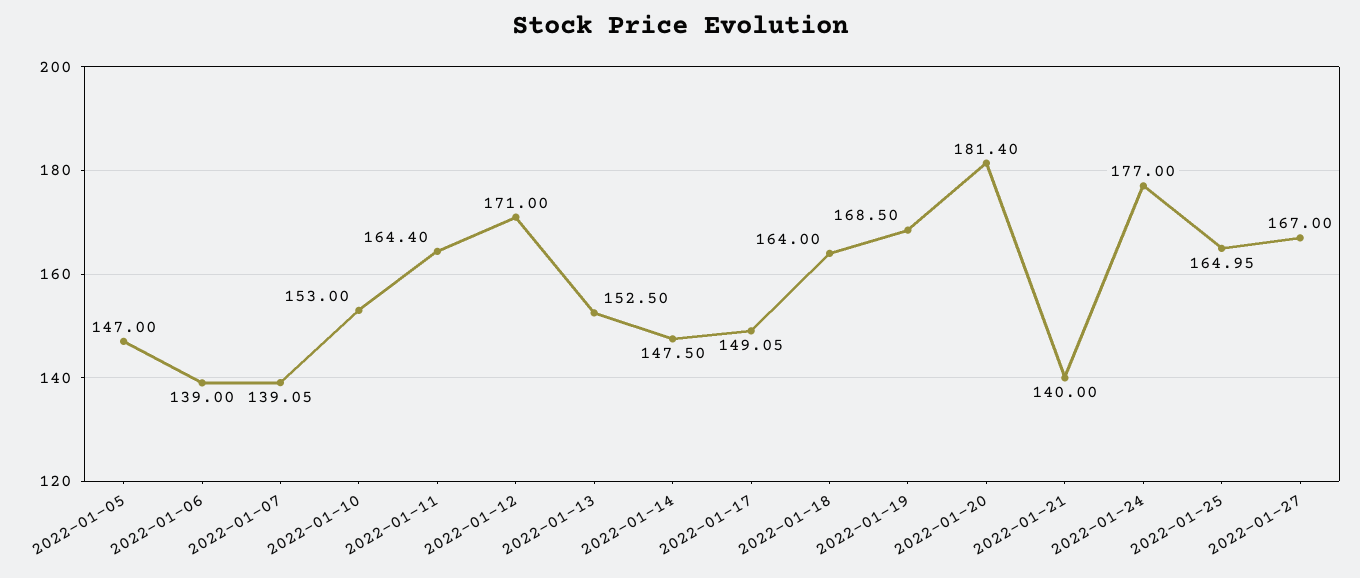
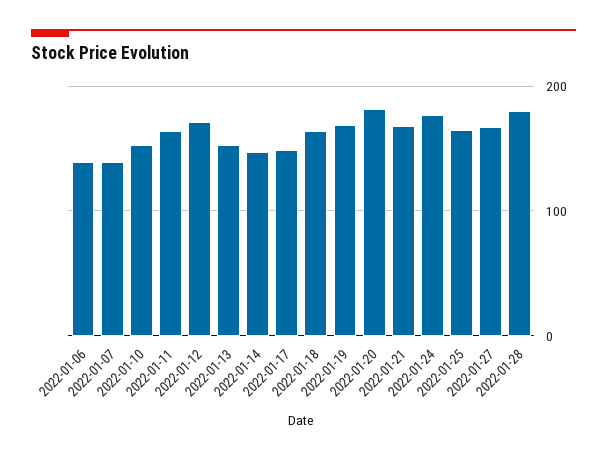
2022-01-05: 147 -> none
2022-01-21: 140 -> 170
2022-01-28: none -> 180

